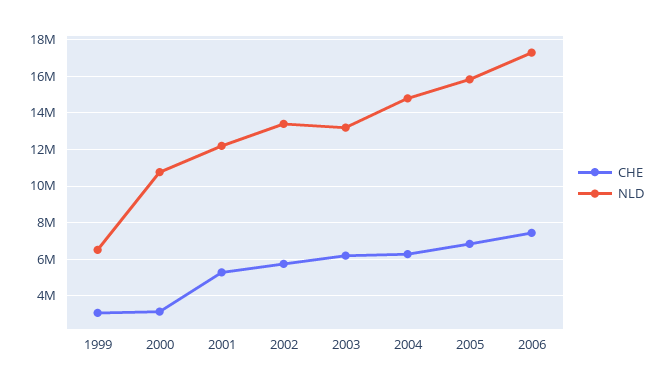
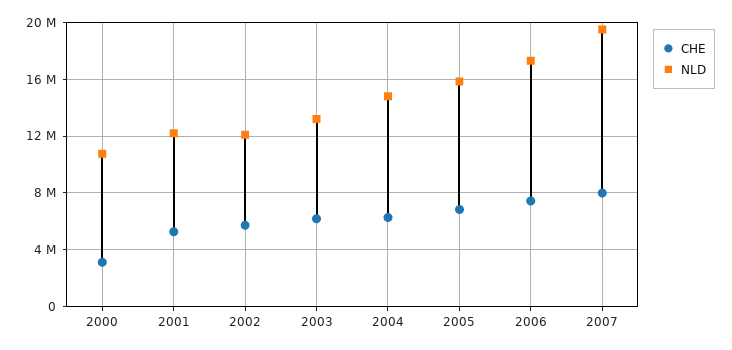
CHE, 1999: 3000000 -> none
NLD, 1999: 6500000 -> none
NLD, 2002: 13500000 -> 12000000
CHE, 2007: none -> 8000000
NLD, 2007: none -> 19500000

